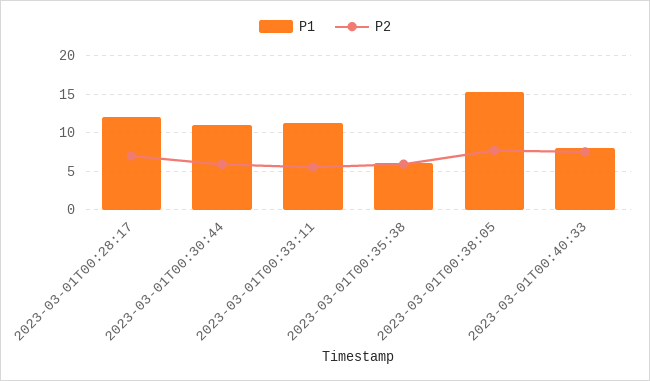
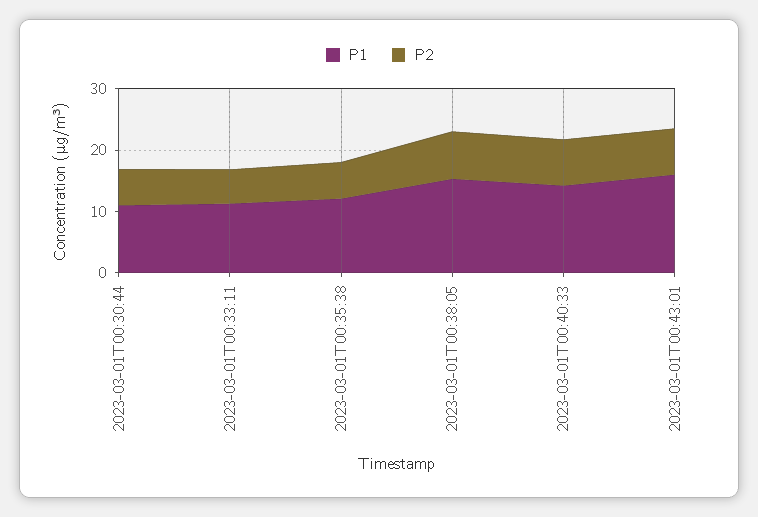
P1, 2023-03-01T00:28:17: 12 -> none
P2, 2023-03-01T00:28:17: 7 -> none
P1, 2023-03-01T00:35:38: 6 -> 12
P1, 2023-03-01T00:40:33: 8 -> 14
P1, 2023-03-01T00:43:01: none -> 16
P2, 2023-03-01T00:43:01: none -> 8

